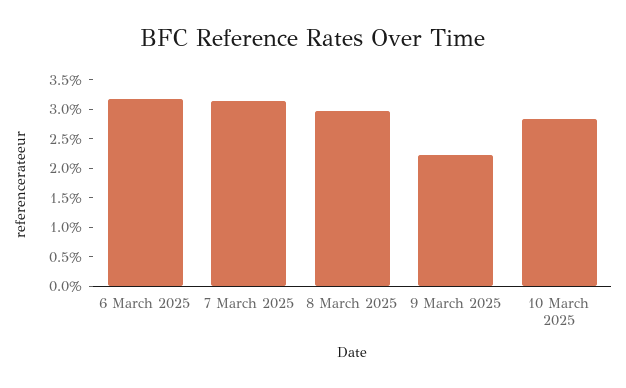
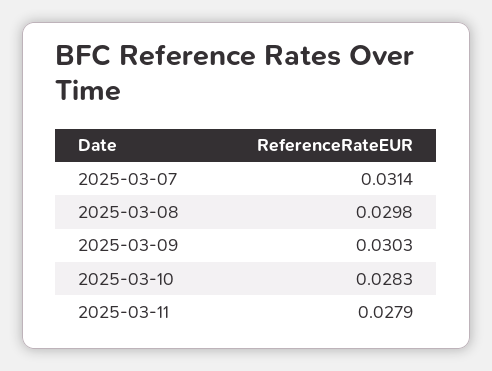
6 March 2025: 0.0325 -> none
9 March 2025: 0.0225 -> 0.0303
2025-03-11: none -> 0.0279

